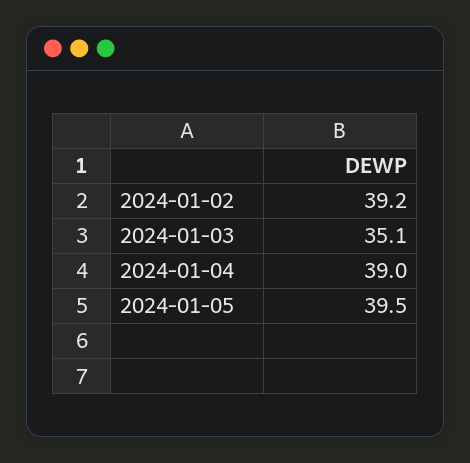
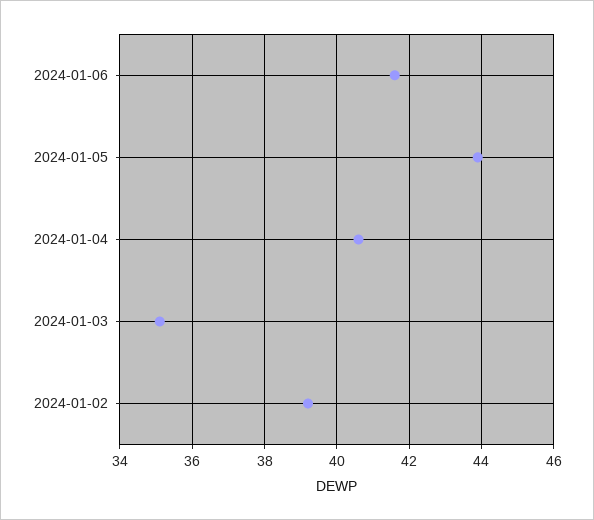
2024-01-04: 39 -> 40.5
2024-01-05: 39.5 -> 44
2024-01-06: none -> 41.5

